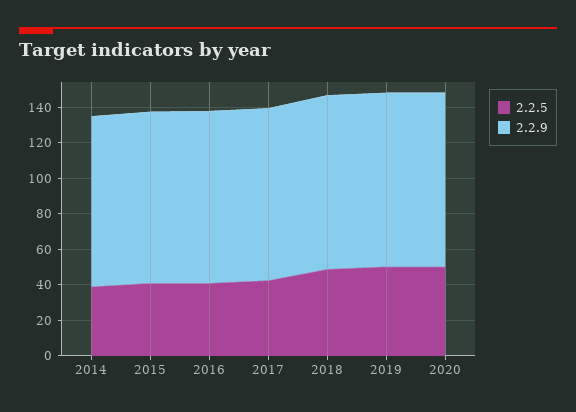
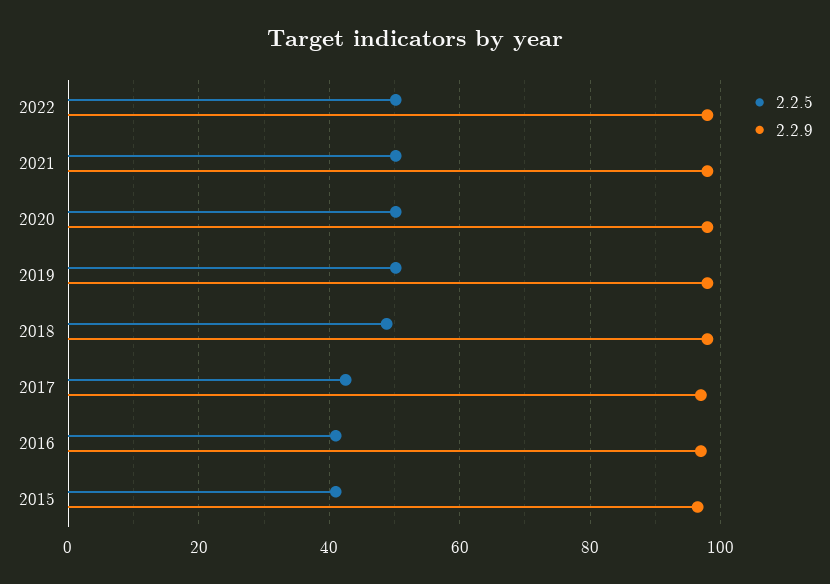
2.2.5, 2014: 40 -> none
2.2.9, 2014: 95 -> none
2.2.5, 2022: none -> 50
2.2.9, 2022: none -> 98
2.2.5, 2021: none -> 50
2.2.9, 2021: none -> 98

